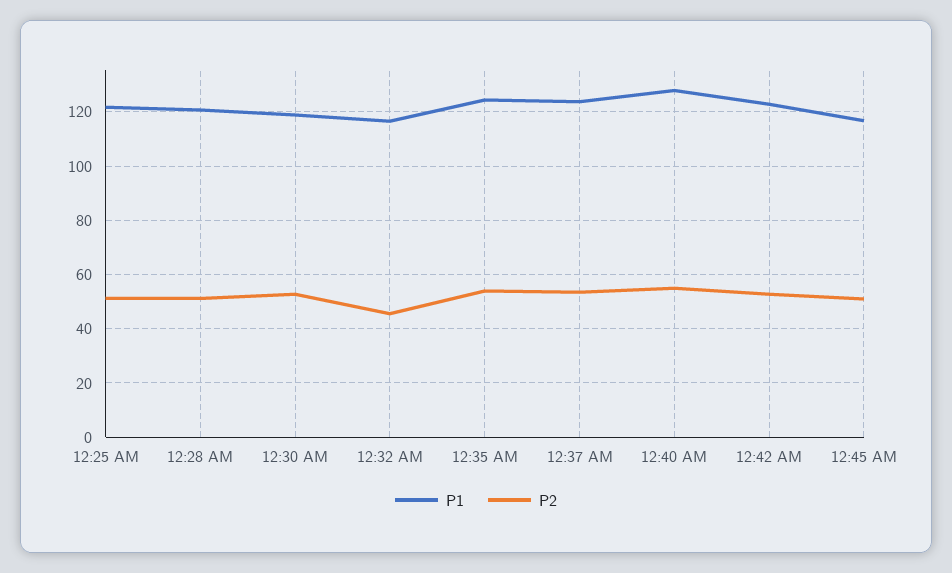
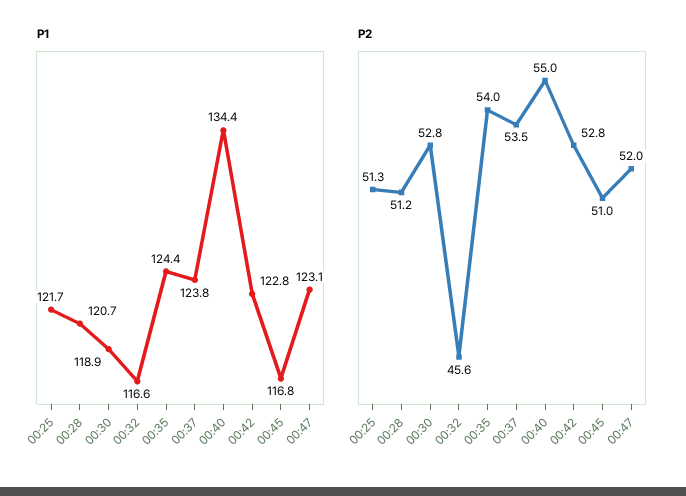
P1, 12:40 AM: 127.5 -> 134.4
P1, 00:47: none -> 123.1
P2, 00:47: none -> 52

